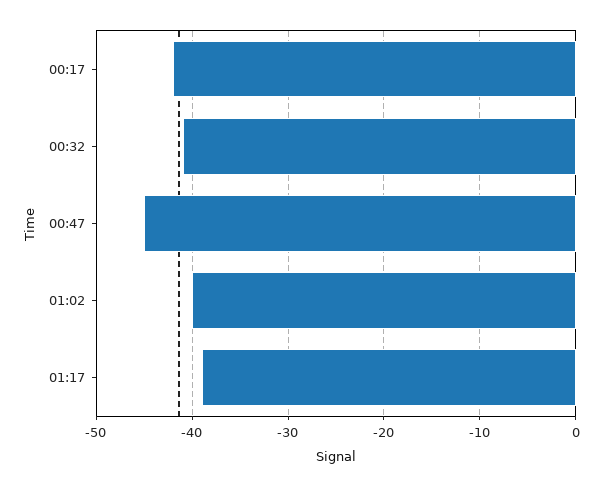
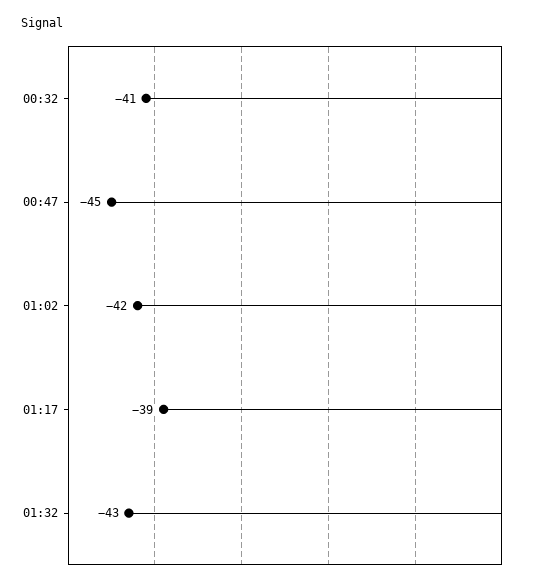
00:17: -42 -> none
01:02: -40 -> -42
01:32: none -> -43

